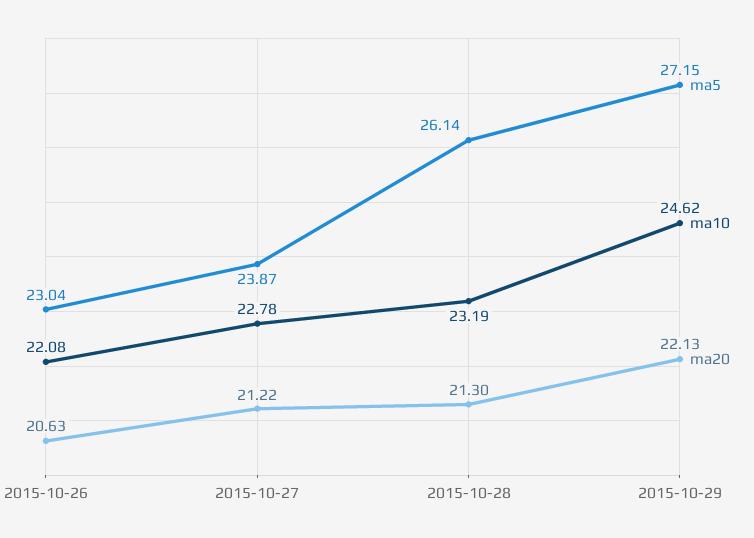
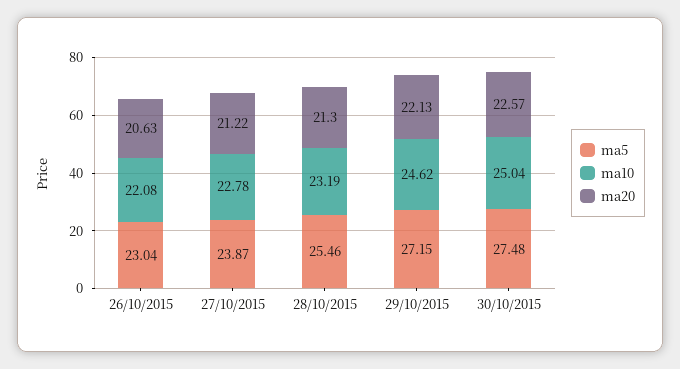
ma5, 2015-10-28: 26.14 -> 25.46
ma5, 30/10/2015: none -> 27.48
ma10, 30/10/2015: none -> 25.04
ma20, 30/10/2015: none -> 22.57

